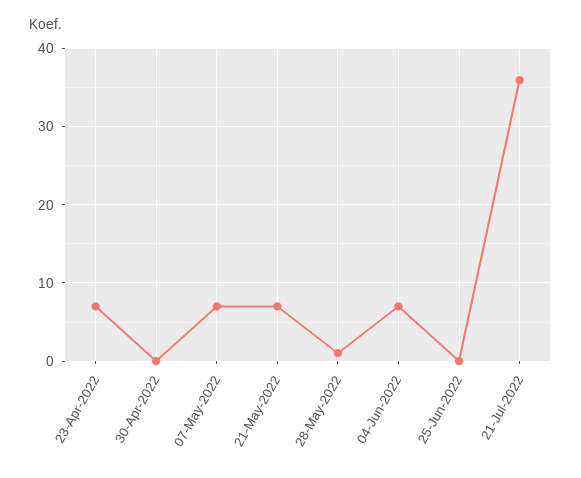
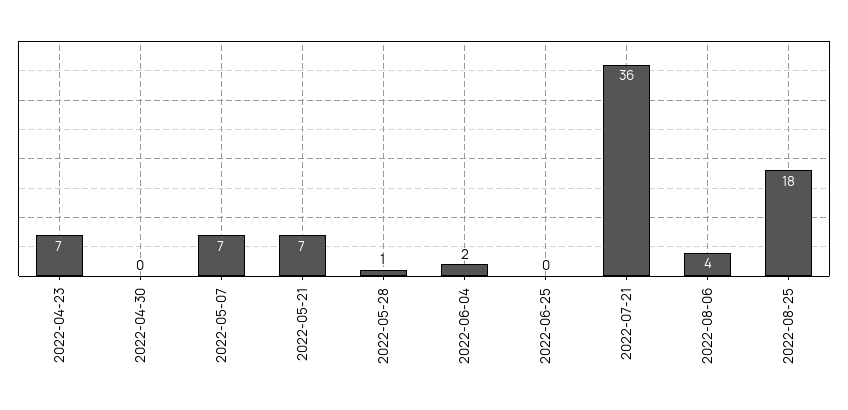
04-Jun-2022: 7 -> 2
2022-08-06: none -> 4
2022-08-25: none -> 18

